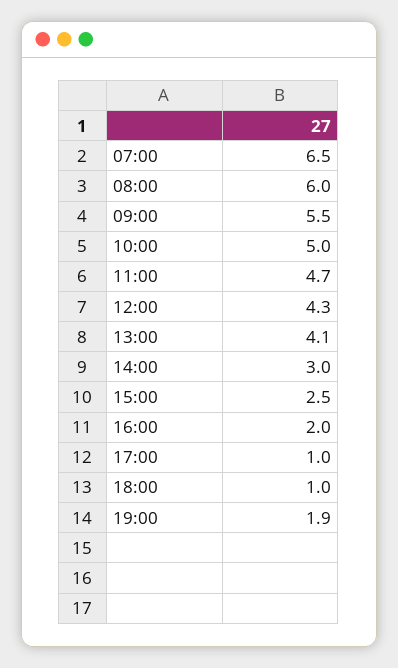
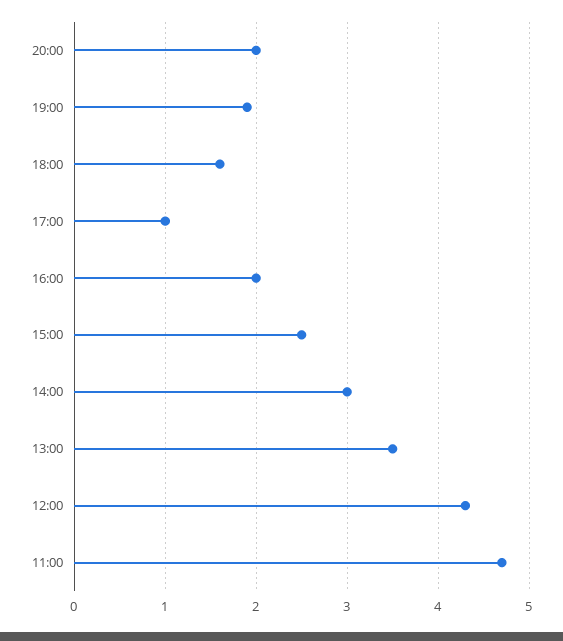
07:00: 6.5 -> none
08:00: 6 -> none
09:00: 5.5 -> none
10:00: 5 -> none
13:00: 4.1 -> 3.5
18:00: 1 -> 1.6
20:00: none -> 2

